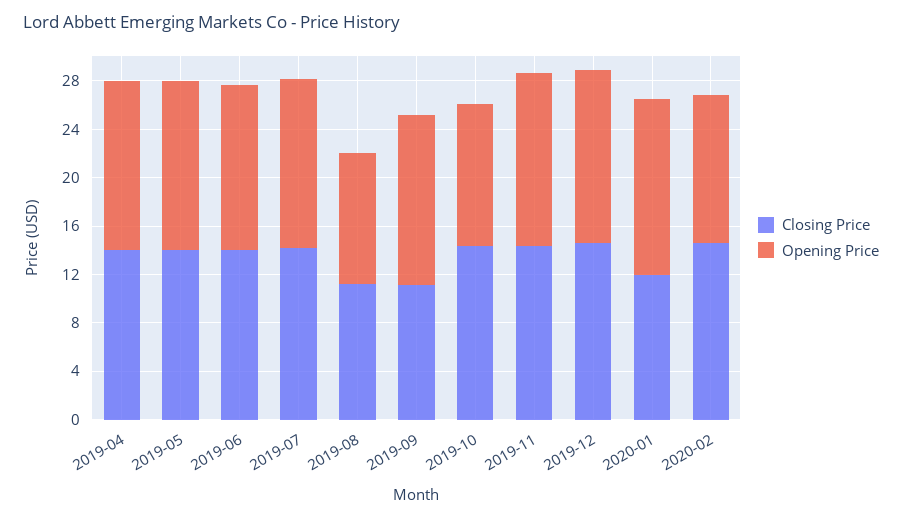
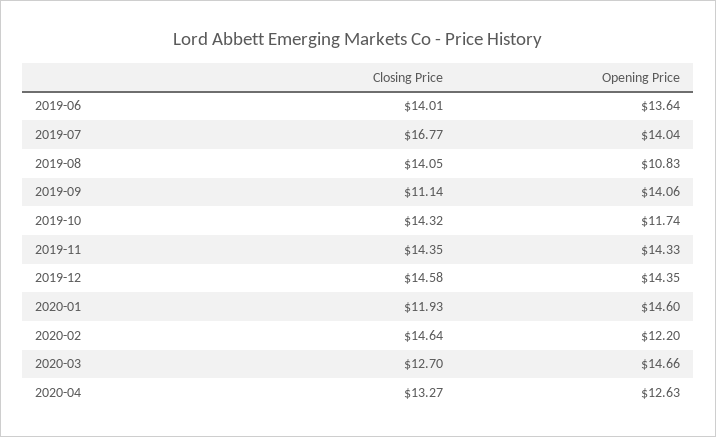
Closing Price, 2019-04: 14 -> none
Opening Price, 2019-04: 14 -> none
Closing Price, 2019-05: 14 -> none
Opening Price, 2019-05: 14 -> none
Closing Price, 2019-07: 14 -> 16.77
Closing Price, 2019-08: 11 -> 14.05
Closing Price, 2020-03: none -> 12.7
Opening Price, 2020-03: none -> 14.66
Closing Price, 2020-04: none -> 13.27
Opening Price, 2020-04: none -> 12.63

